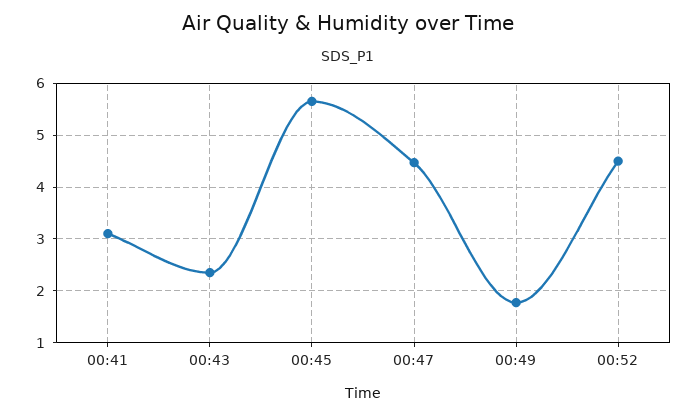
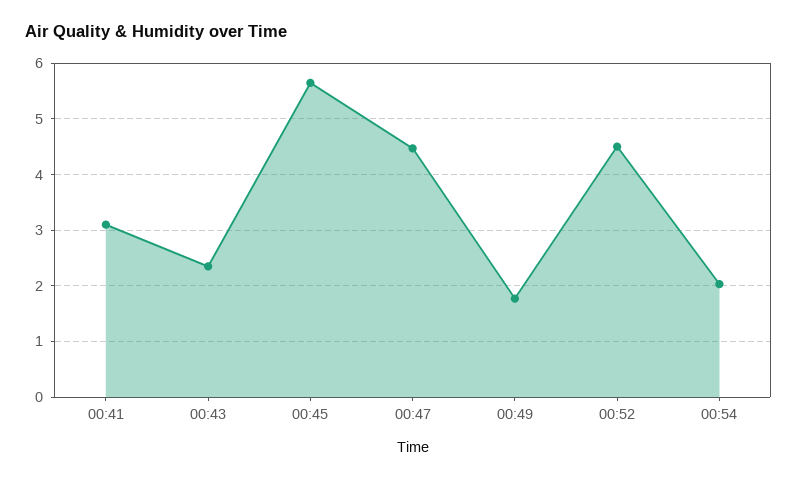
00:54: none -> 2

